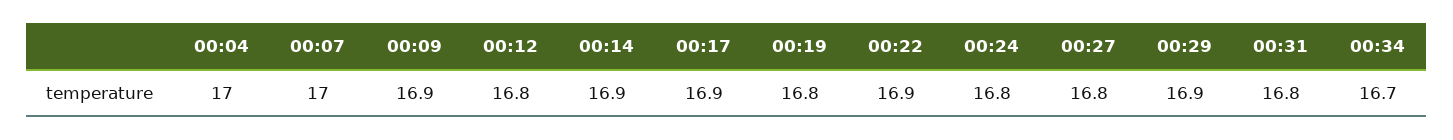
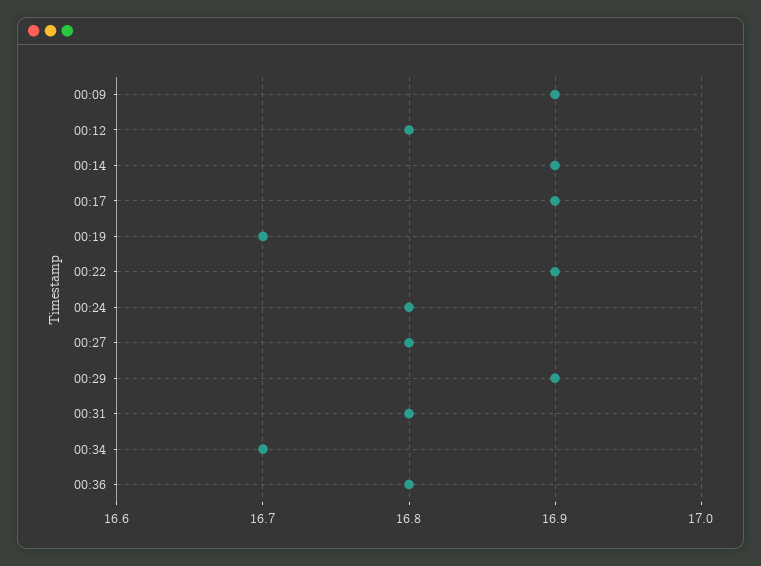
00:04: 17 -> none
00:07: 17 -> none
00:19: 16.8 -> 16.7
00:36: none -> 16.8

